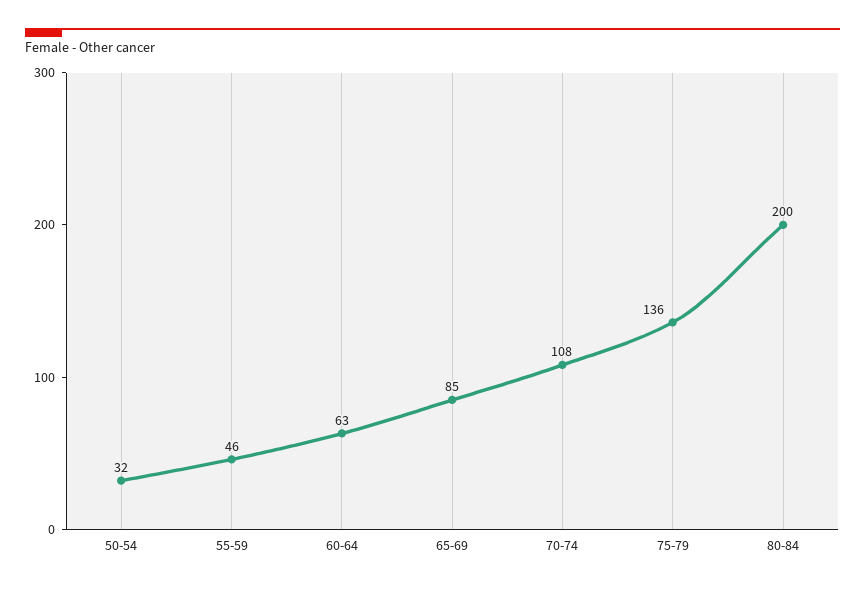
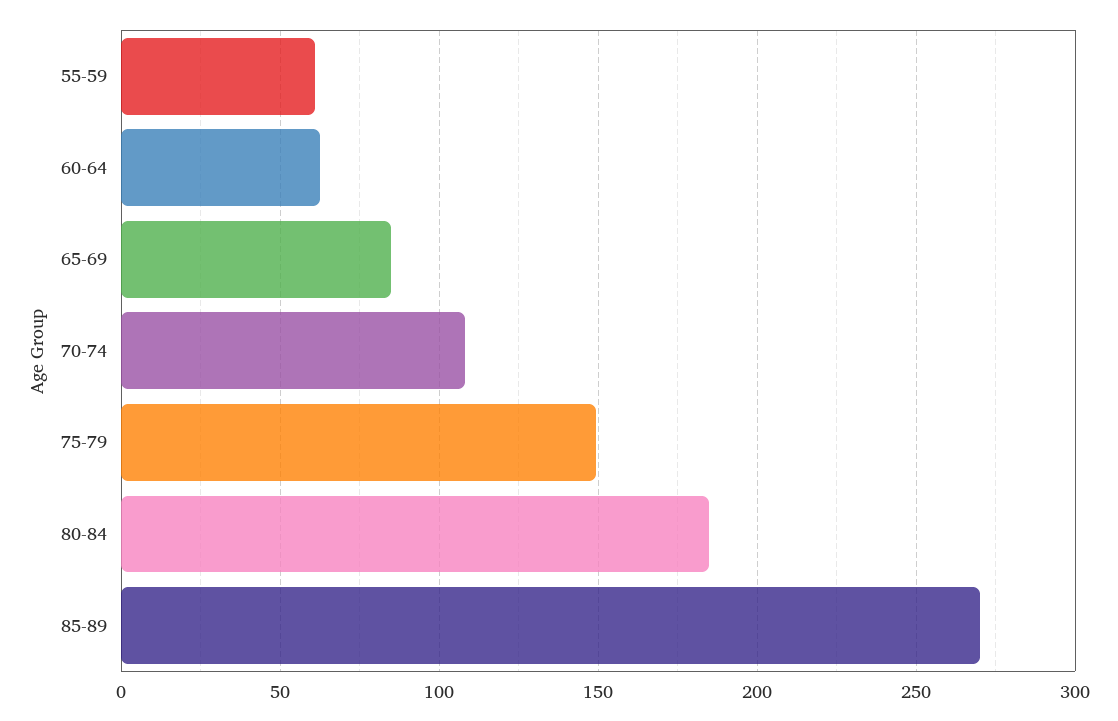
50-54: 32 -> none
55-59: 46 -> 60
75-79: 136 -> 150
80-84: 200 -> 185
85-89: none -> 270

